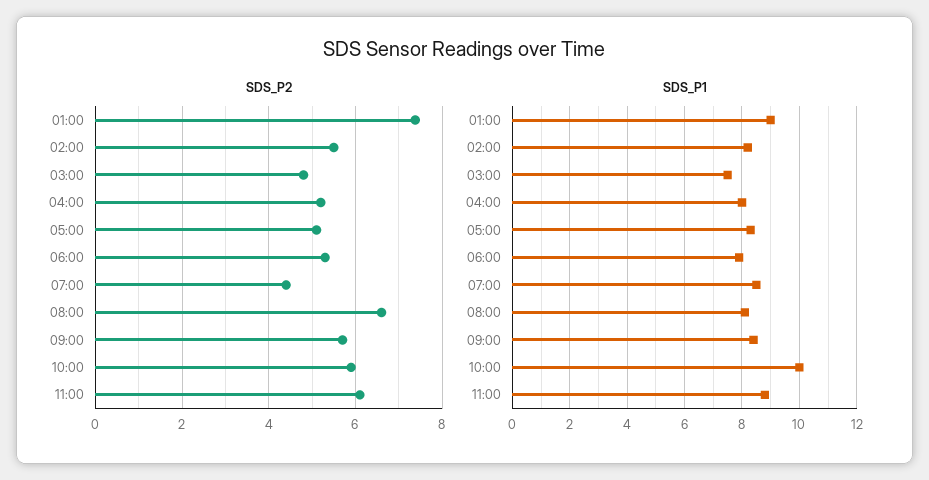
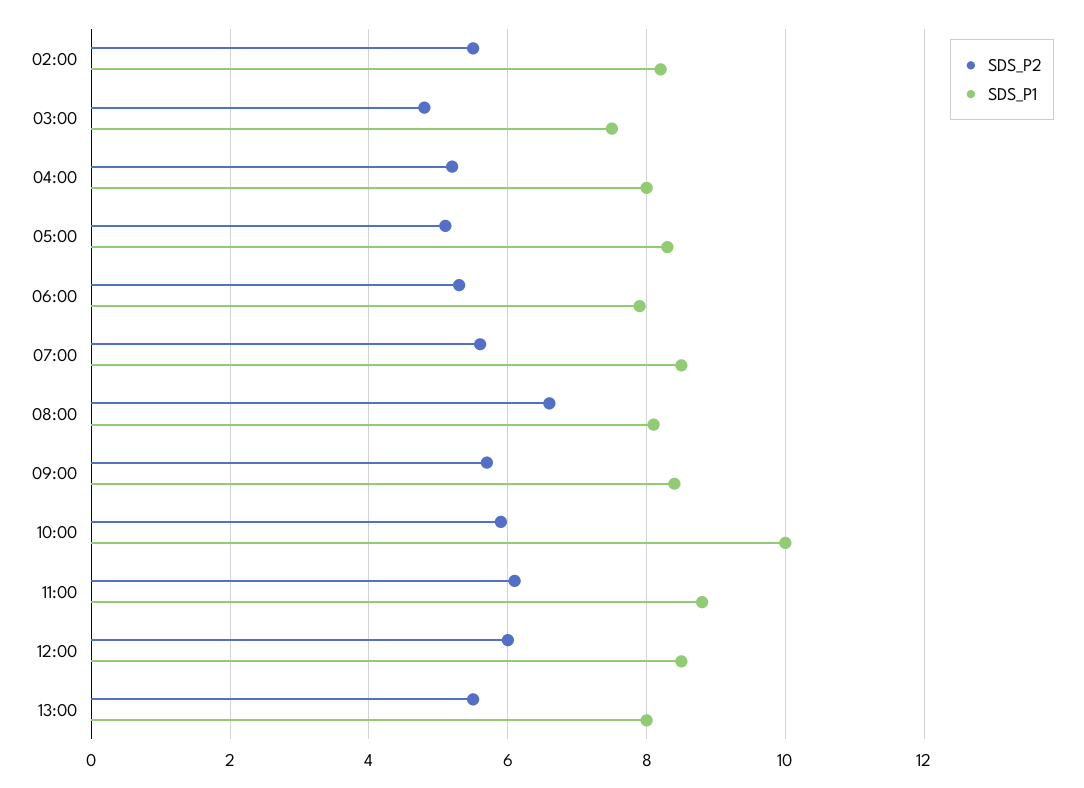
SDS_P2, 01:00: 7.4 -> none
SDS_P2, 07:00: 4.4 -> 5.5
SDS_P1, 01:00: 9 -> none
SDS_P2, 12:00: none -> 6
SDS_P1, 12:00: none -> 8.5
SDS_P2, 13:00: none -> 5.5
SDS_P1, 13:00: none -> 8

